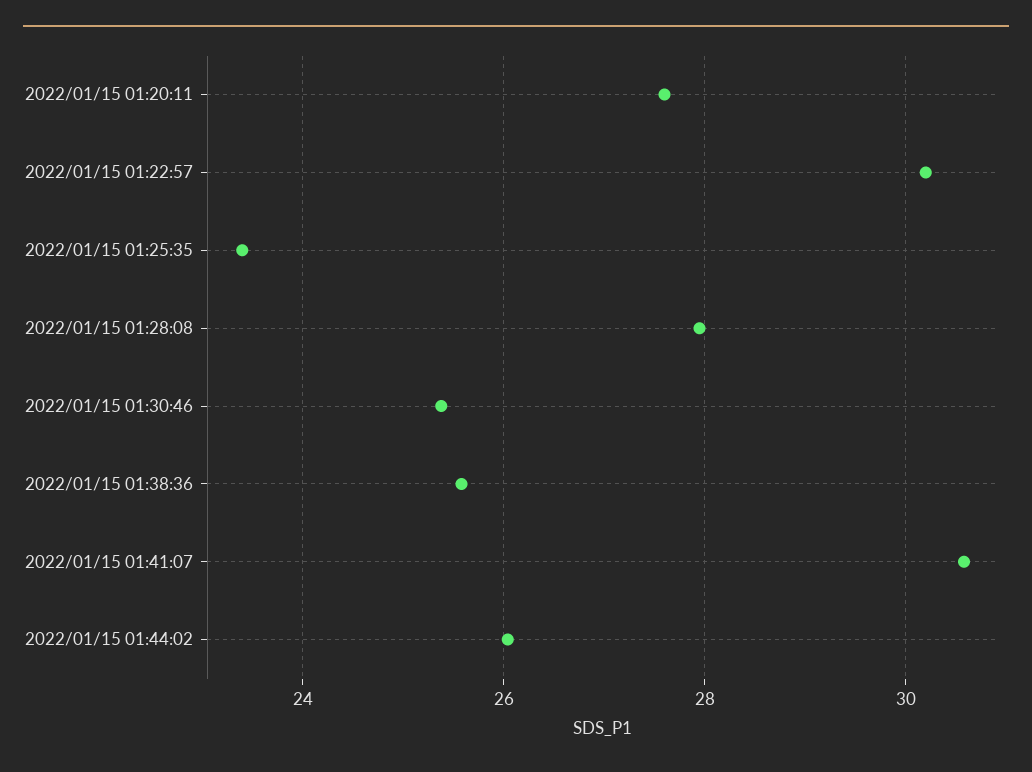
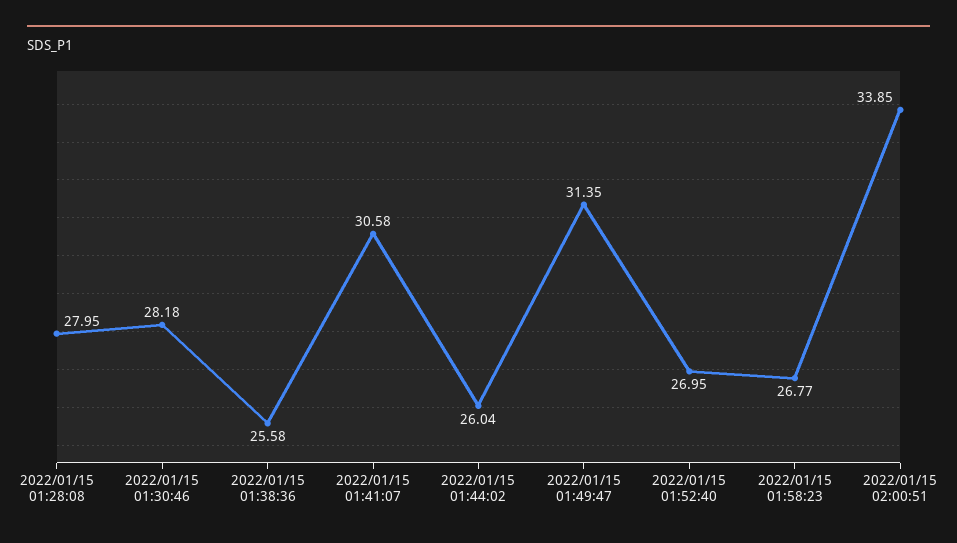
2022/01/15 01:20:11: 27.6 -> none
2022/01/15 01:22:57: 30.2 -> none
2022/01/15 01:25:35: 23.4 -> none
2022/01/15 01:30:46: 25.4 -> 28.18
2022/01/15 01:49:47: none -> 31.35
2022/01/15 01:52:40: none -> 26.95
2022/01/15 01:58:23: none -> 26.77
2022/01/15 02:00:51: none -> 33.85

